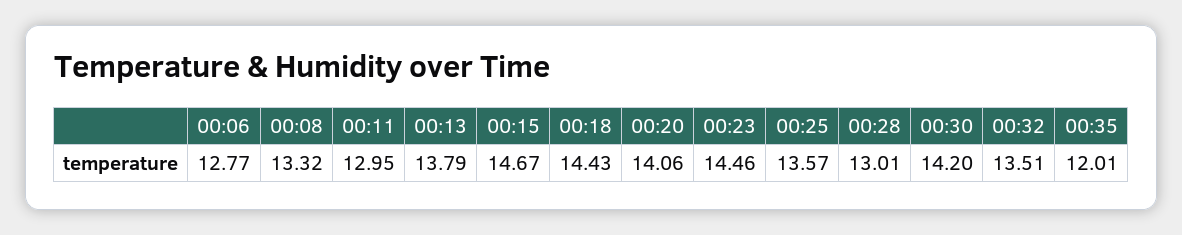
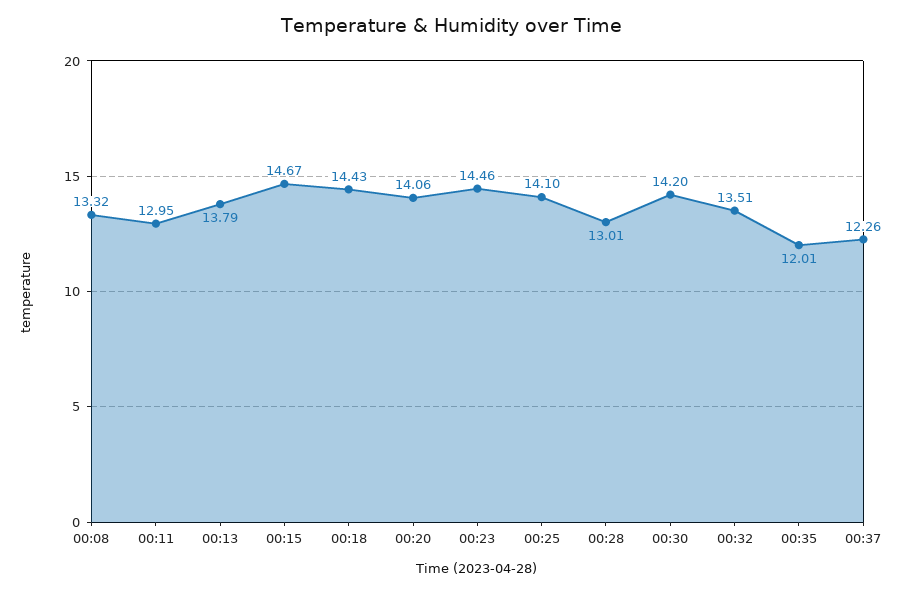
00:06: 12.77 -> none
00:25: 13.57 -> 14.1
00:37: none -> 12.26

